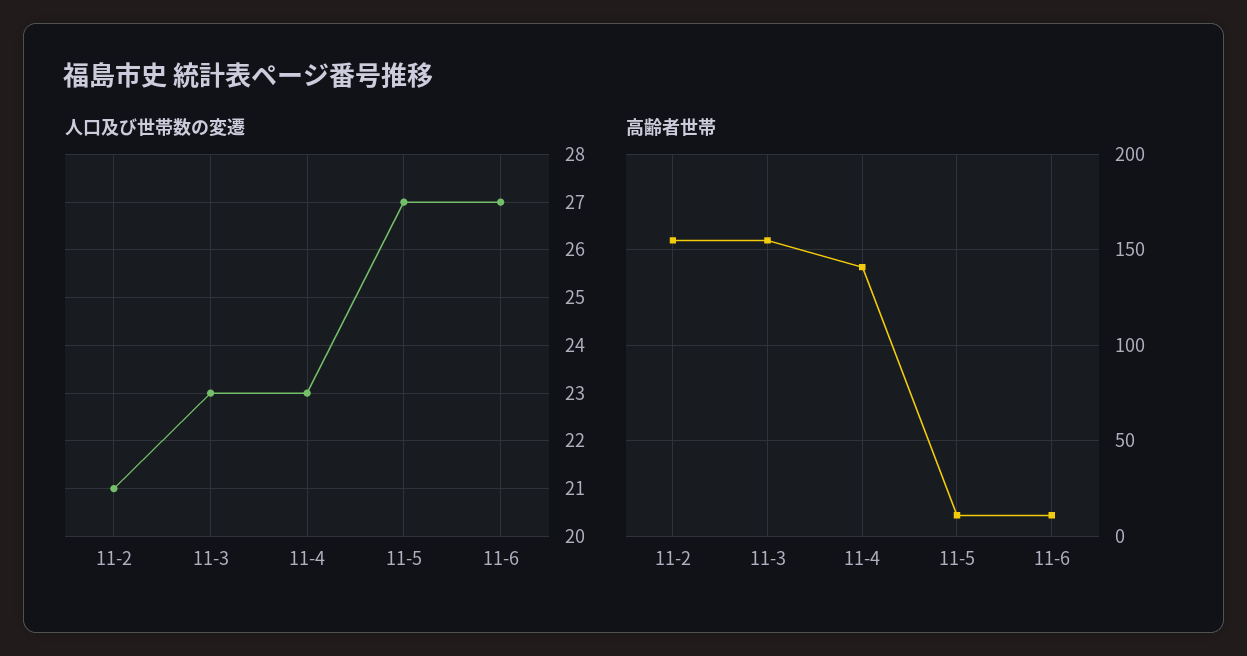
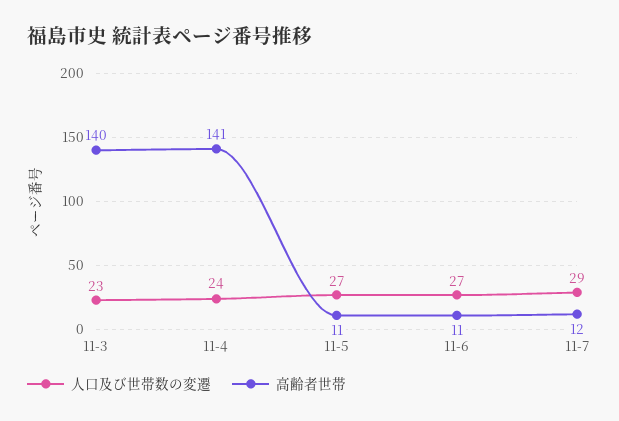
人口及び世帯数の変遷, 11-2: 21 -> none
人口及び世帯数の変遷, 11-4: 23 -> 24
高齢者世帯, 11-2: 155 -> none
高齢者世帯, 11-3: 155 -> 140
人口及び世帯数の変遷, 11-7: none -> 29
高齢者世帯, 11-7: none -> 12

